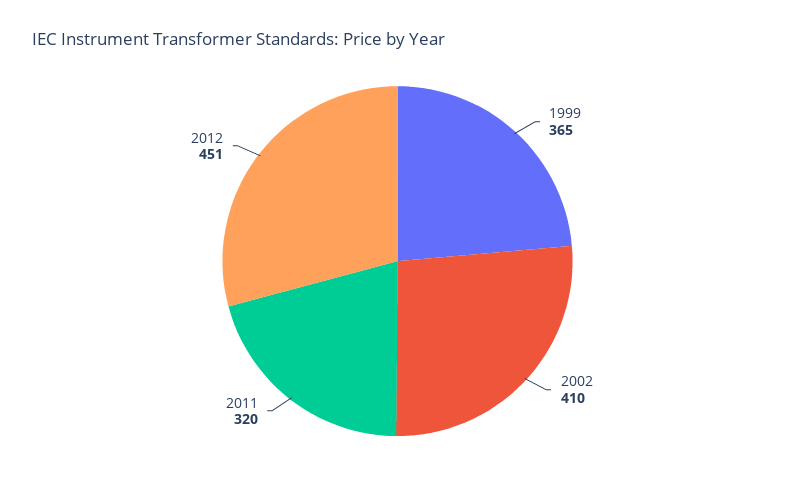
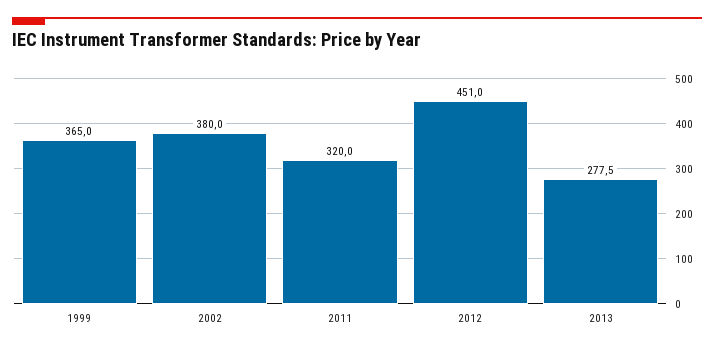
2002: 410 -> 380
2013: none -> 277.5

